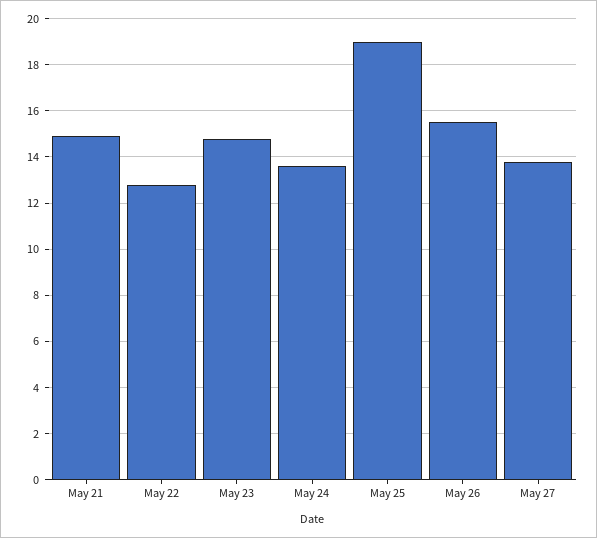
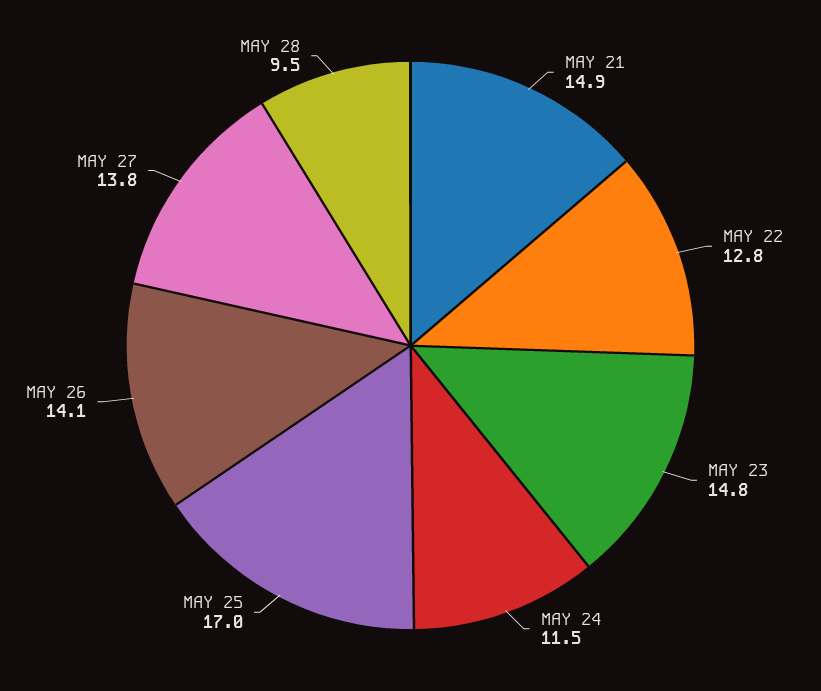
May 24: 13.5 -> 11.5
May 25: 19 -> 17
May 26: 15.5 -> 14.1
MAY 28: none -> 9.5

